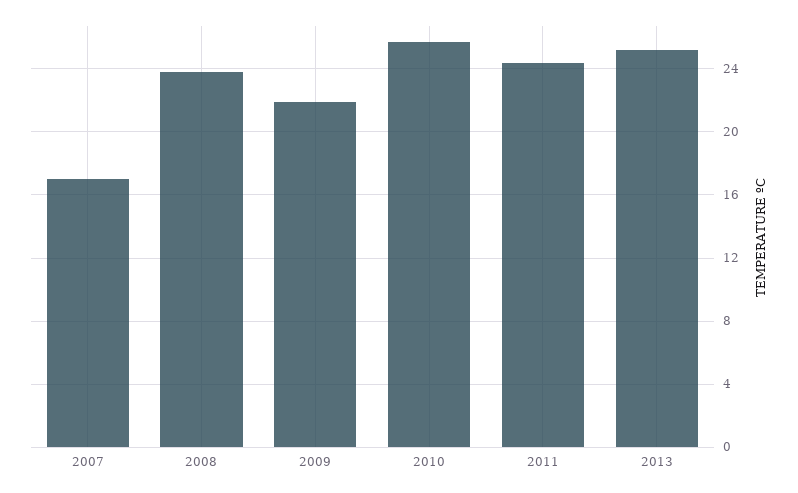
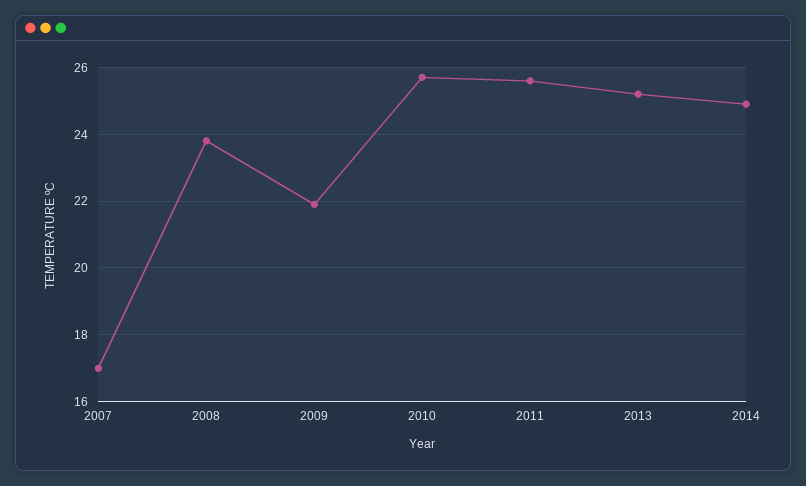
2011: 24.5 -> 25.5
2014: none -> 25

